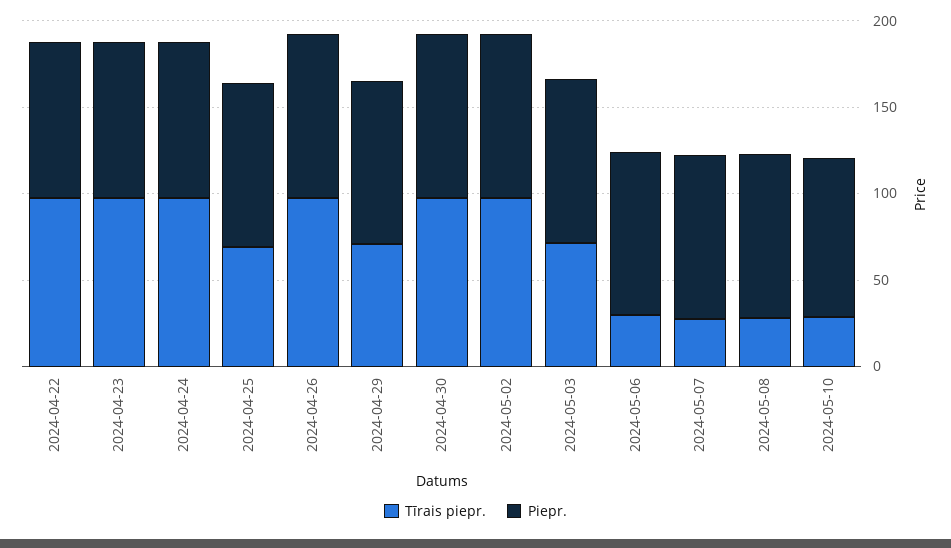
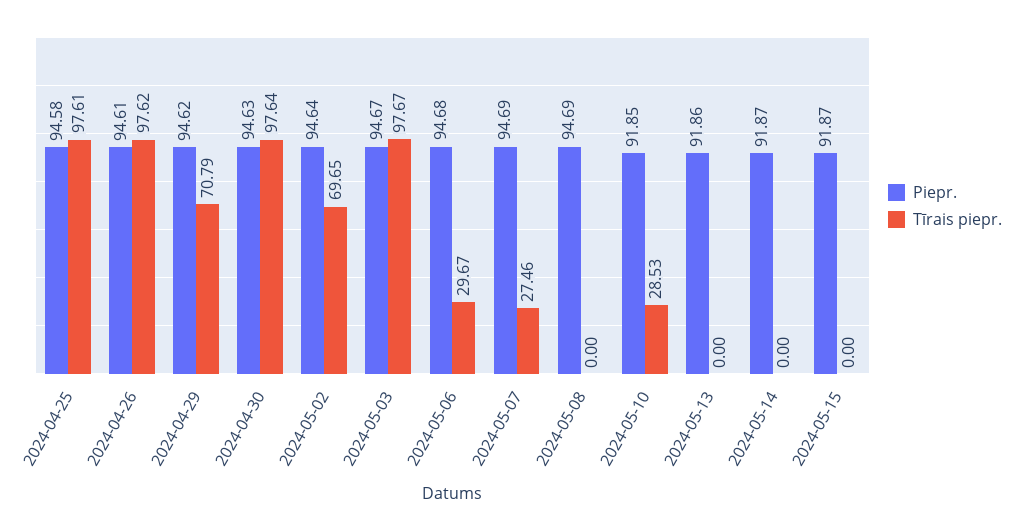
Tīrais piepr., 2024-04-22: 100 -> none
Piepr., 2024-04-22: 90 -> none
Tīrais piepr., 2024-04-23: 100 -> none
Piepr., 2024-04-23: 90 -> none
Tīrais piepr., 2024-04-24: 100 -> none
Piepr., 2024-04-24: 90 -> none
Tīrais piepr., 2024-04-25: 70 -> 97.61
Tīrais piepr., 2024-05-02: 100 -> 69.65
Tīrais piepr., 2024-05-03: 70 -> 97.67
Tīrais piepr., 2024-05-08: 30 -> 0
Piepr., 2024-05-13: none -> 91.86
Tīrais piepr., 2024-05-13: none -> 0
Piepr., 2024-05-14: none -> 91.87
Tīrais piepr., 2024-05-14: none -> 0
Piepr., 2024-05-15: none -> 91.87
Tīrais piepr., 2024-05-15: none -> 0

